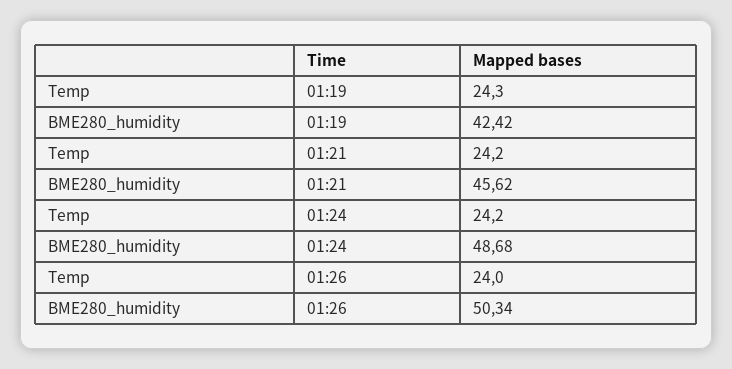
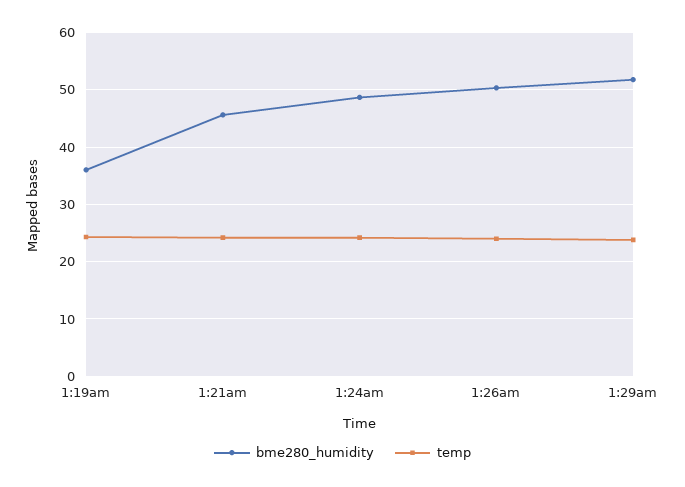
BME280_humidity, 01:19: 42.42 -> 36
BME280_humidity, 1:29am: none -> 52
Temp, 1:29am: none -> 24

